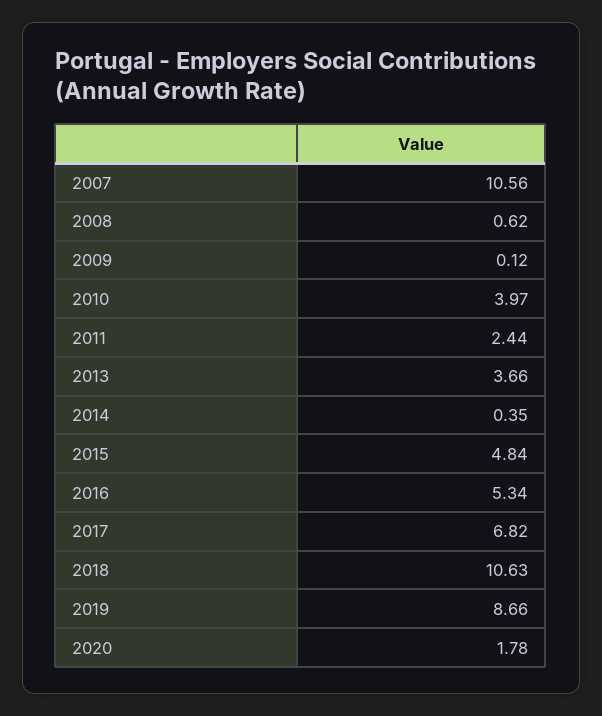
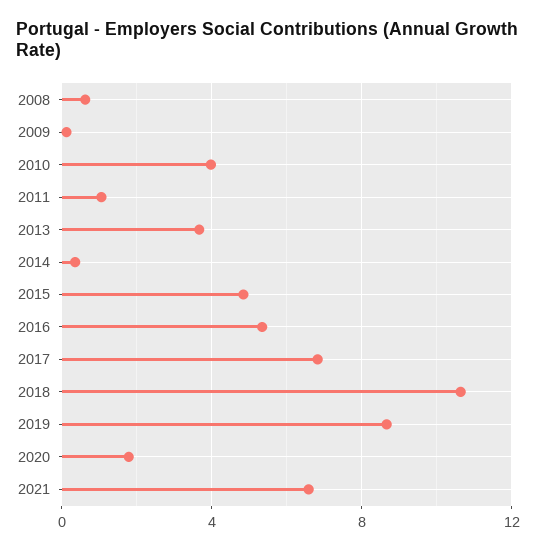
2007: 10.56 -> none
2011: 2.44 -> 1
2021: none -> 6.5

